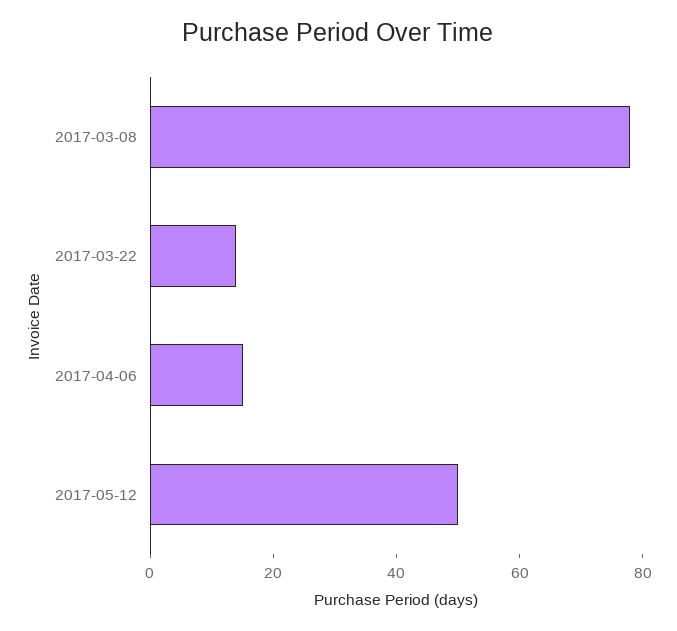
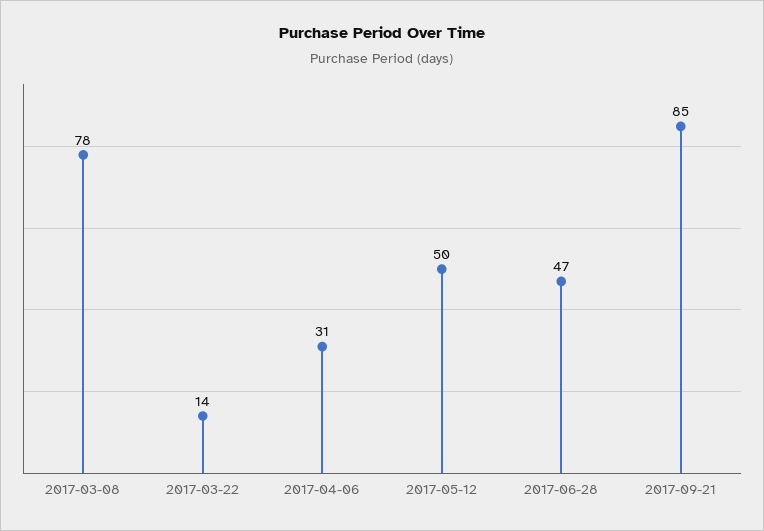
2017-04-06: 15 -> 31
2017-06-28: none -> 47
2017-09-21: none -> 85

